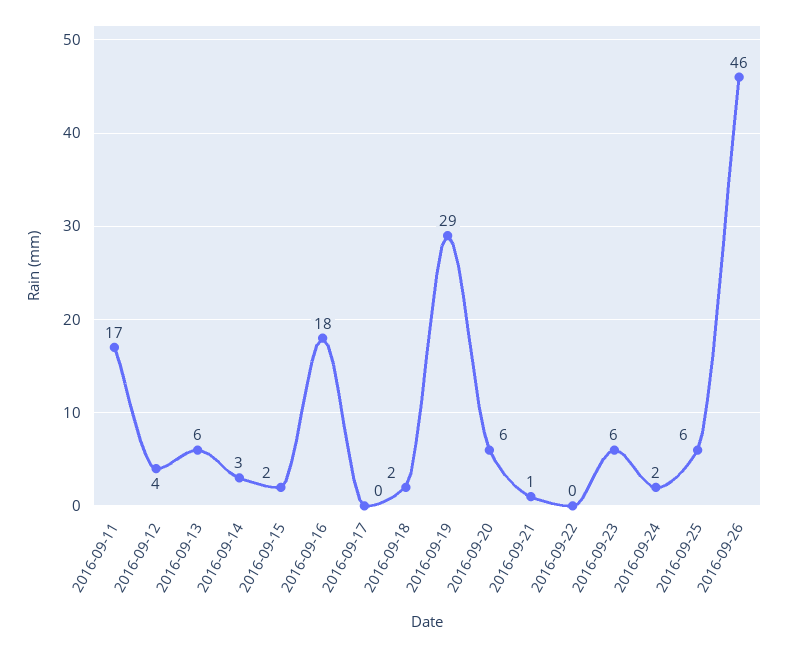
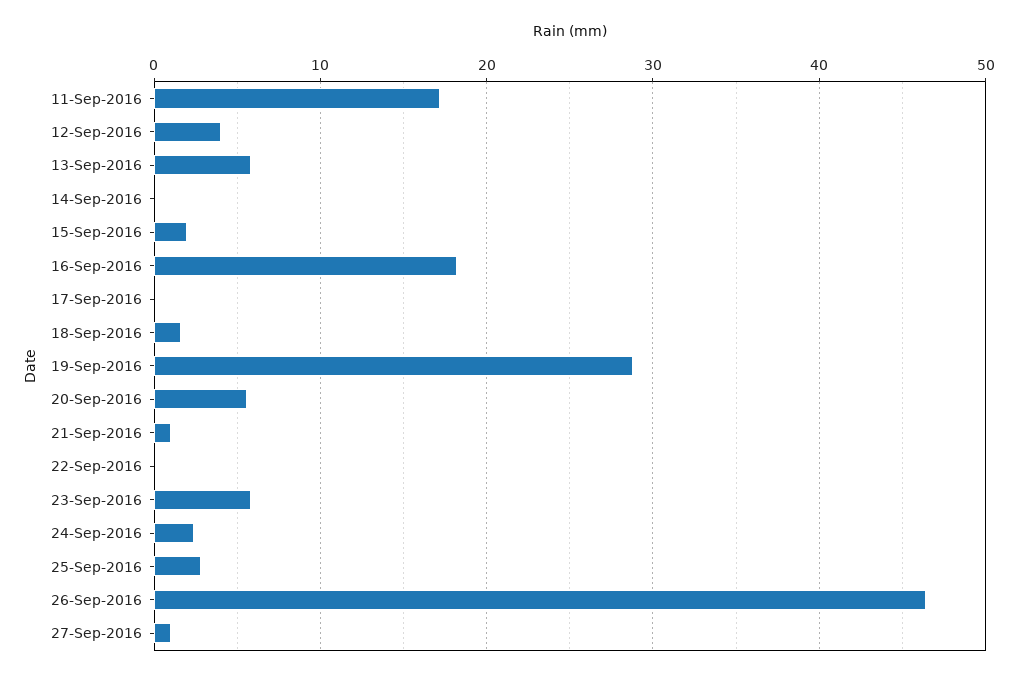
2016-09-14: 3 -> 0
2016-09-25: 6 -> 3
27-Sep-2016: none -> 1

